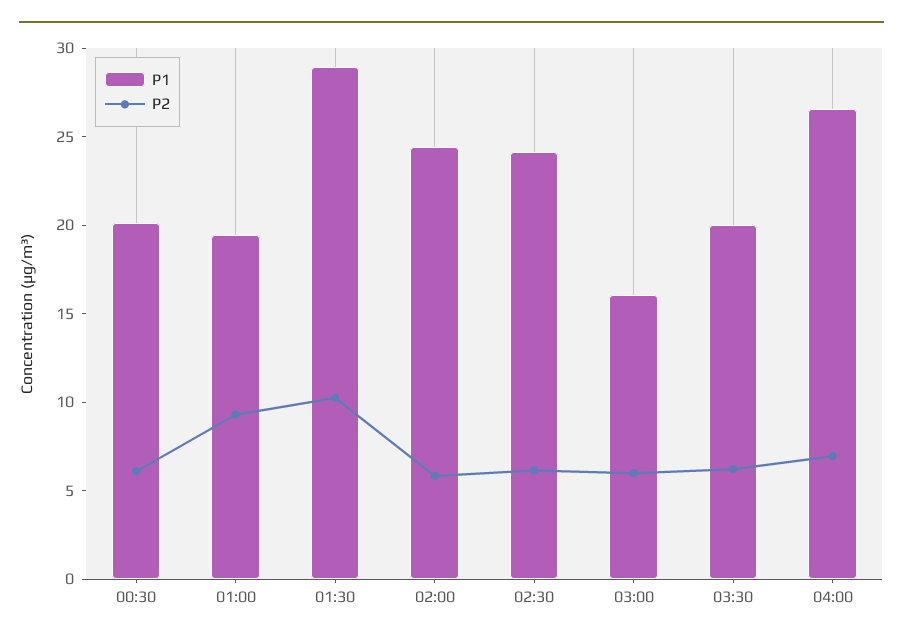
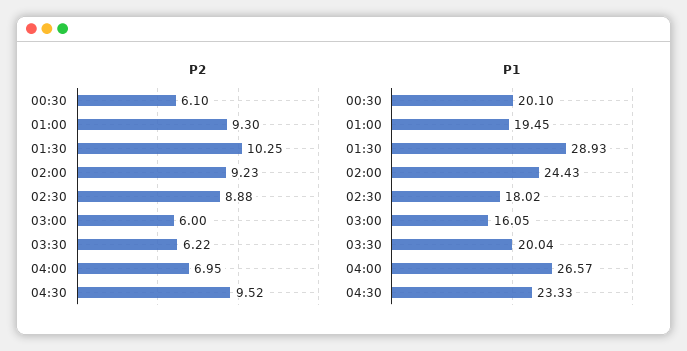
P2, 02:00: 6 -> 9.23
P1, 02:30: 24 -> 18.02
P2, 02:30: 6 -> 8.88
P2, 04:30: none -> 9.52
P1, 04:30: none -> 23.33

